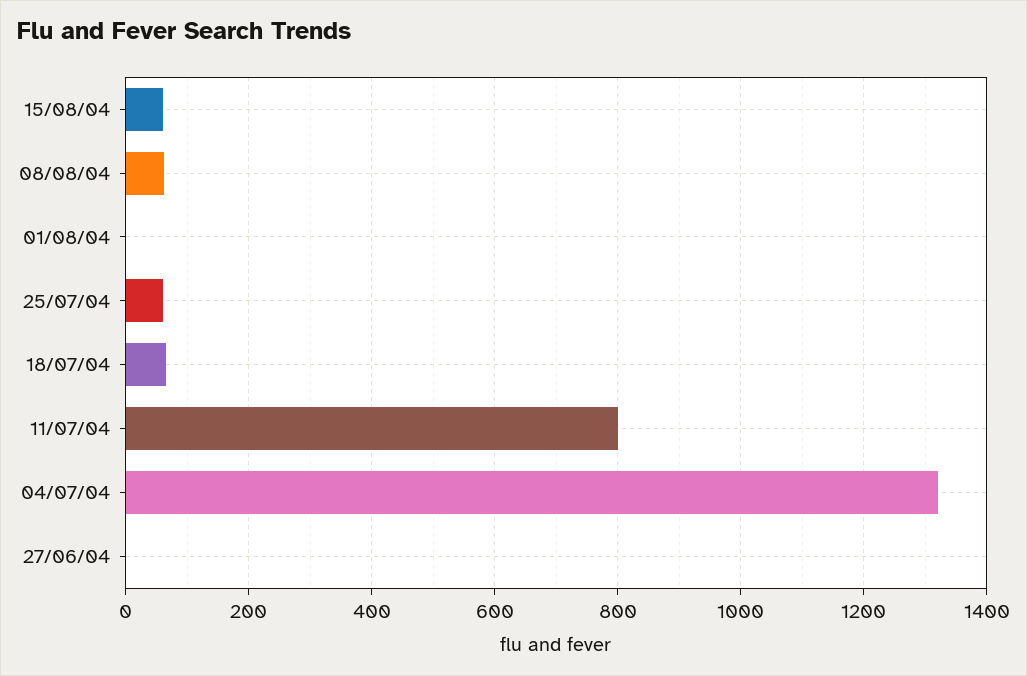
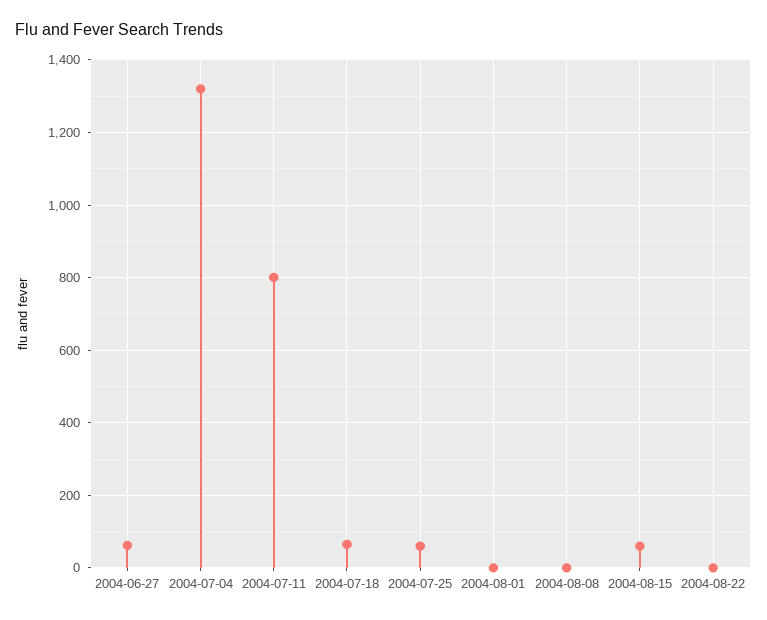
08/08/04: 60 -> 0
27/06/04: 0 -> 60
2004-08-22: none -> 0

